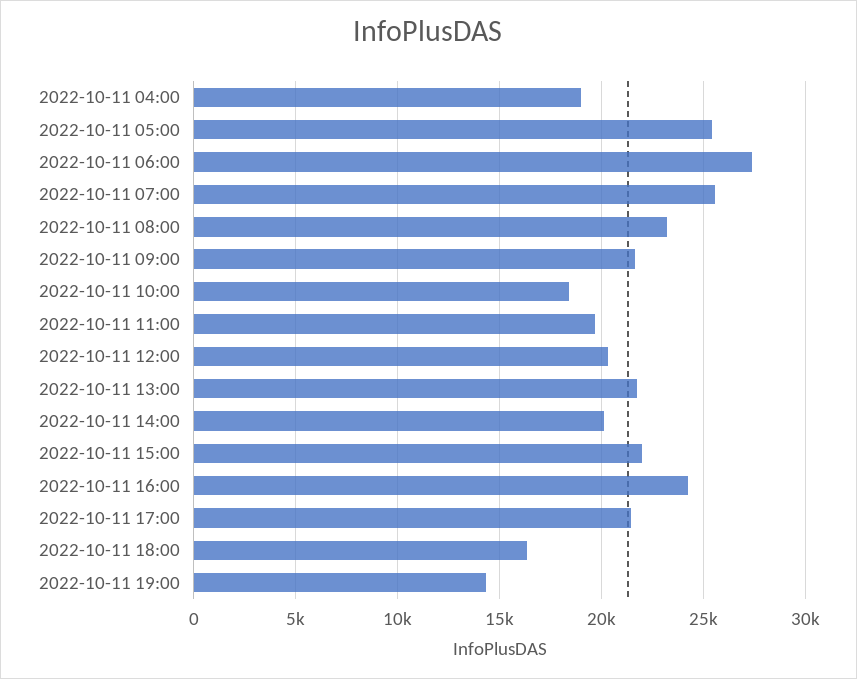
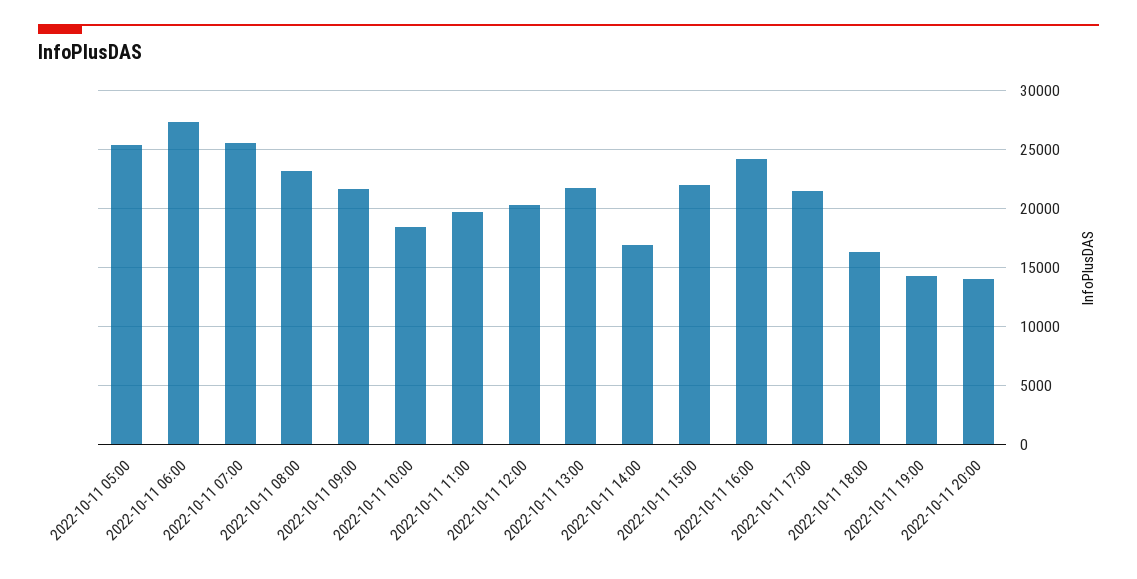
2022-10-11 04:00: 19000 -> none
2022-10-11 14:00: 20000 -> 17000
2022-10-11 20:00: none -> 14000

